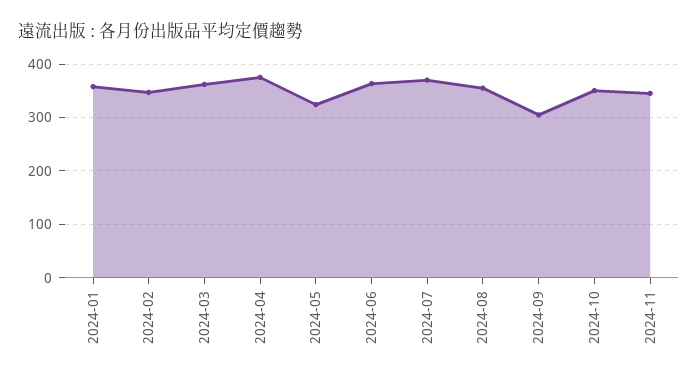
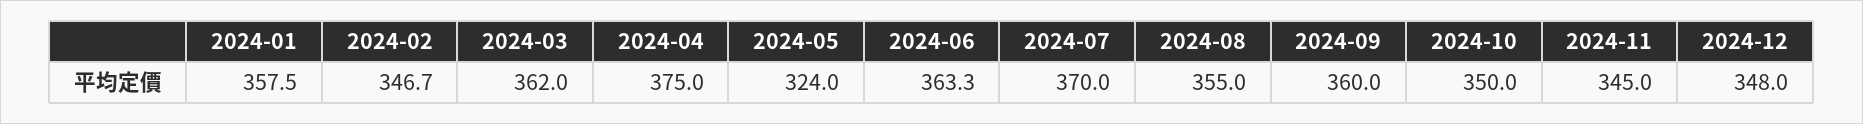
2024-09: 300 -> 360
2024-12: none -> 348

